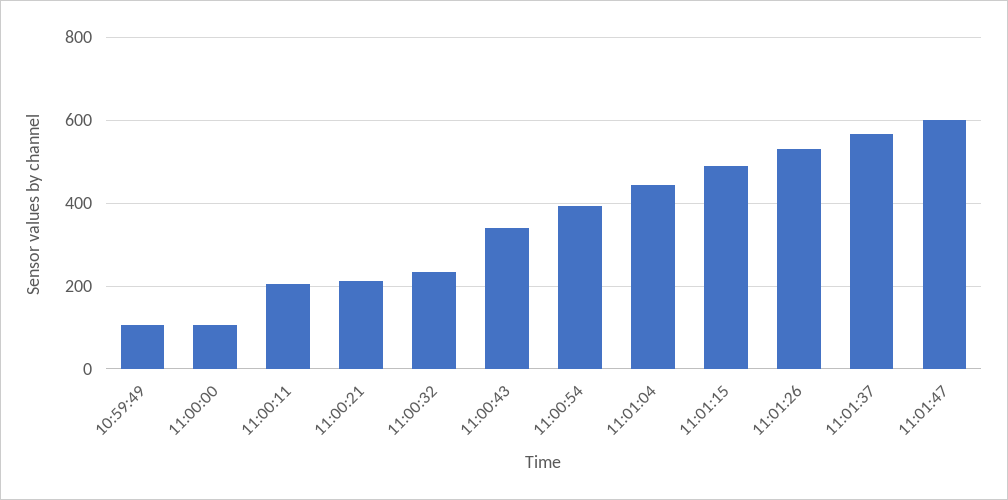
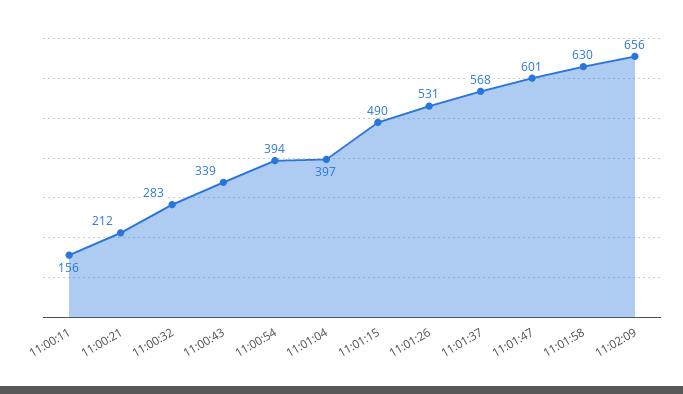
10:59:49: 100 -> none
11:00:00: 100 -> none
11:00:11: 200 -> 156
11:00:32: 240 -> 283
11:01:04: 440 -> 397
11:01:58: none -> 630
11:02:09: none -> 656

